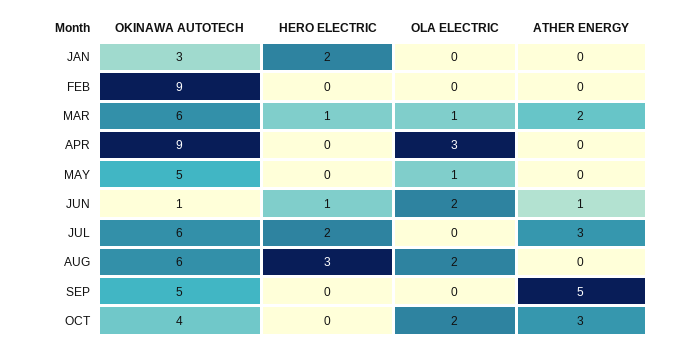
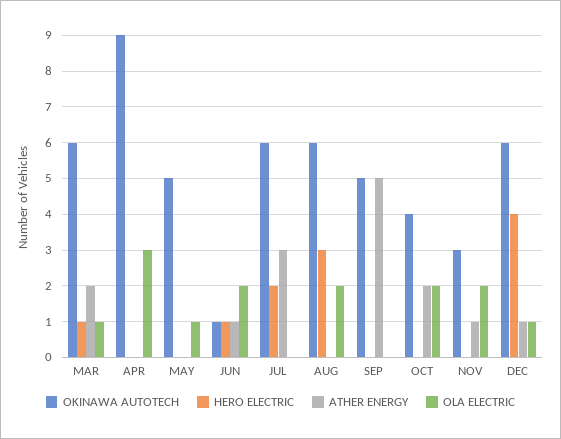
OKINAWA AUTOTECH, JAN: 3 -> none
HERO ELECTRIC, JAN: 2 -> none
OLA ELECTRIC, JAN: 0 -> none
ATHER ENERGY, JAN: 0 -> none
OKINAWA AUTOTECH, FEB: 9 -> none
HERO ELECTRIC, FEB: 0 -> none
OLA ELECTRIC, FEB: 0 -> none
ATHER ENERGY, FEB: 0 -> none
ATHER ENERGY, OCT: 3 -> 2
OKINAWA AUTOTECH, NOV: none -> 3
HERO ELECTRIC, NOV: none -> 0
ATHER ENERGY, NOV: none -> 1
OLA ELECTRIC, NOV: none -> 2
OKINAWA AUTOTECH, DEC: none -> 6
HERO ELECTRIC, DEC: none -> 4
ATHER ENERGY, DEC: none -> 1
OLA ELECTRIC, DEC: none -> 1

